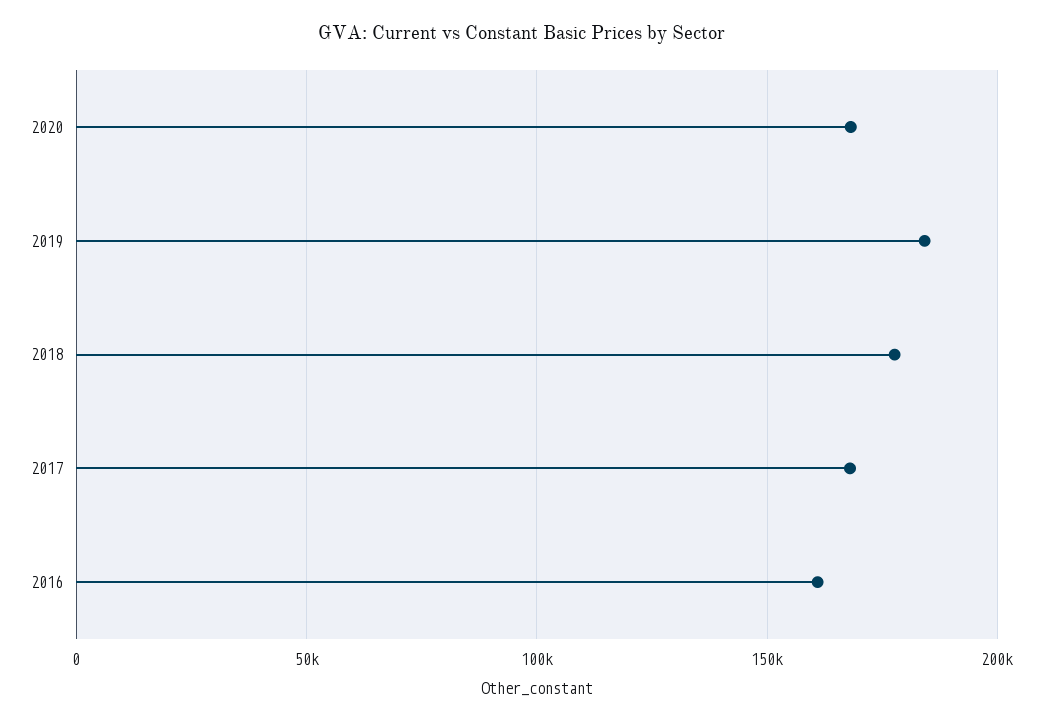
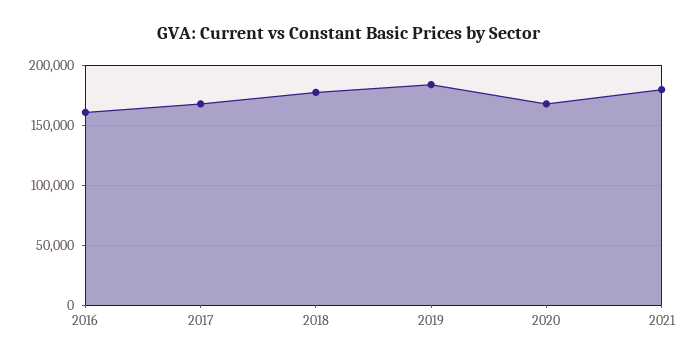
2021: none -> 180000

